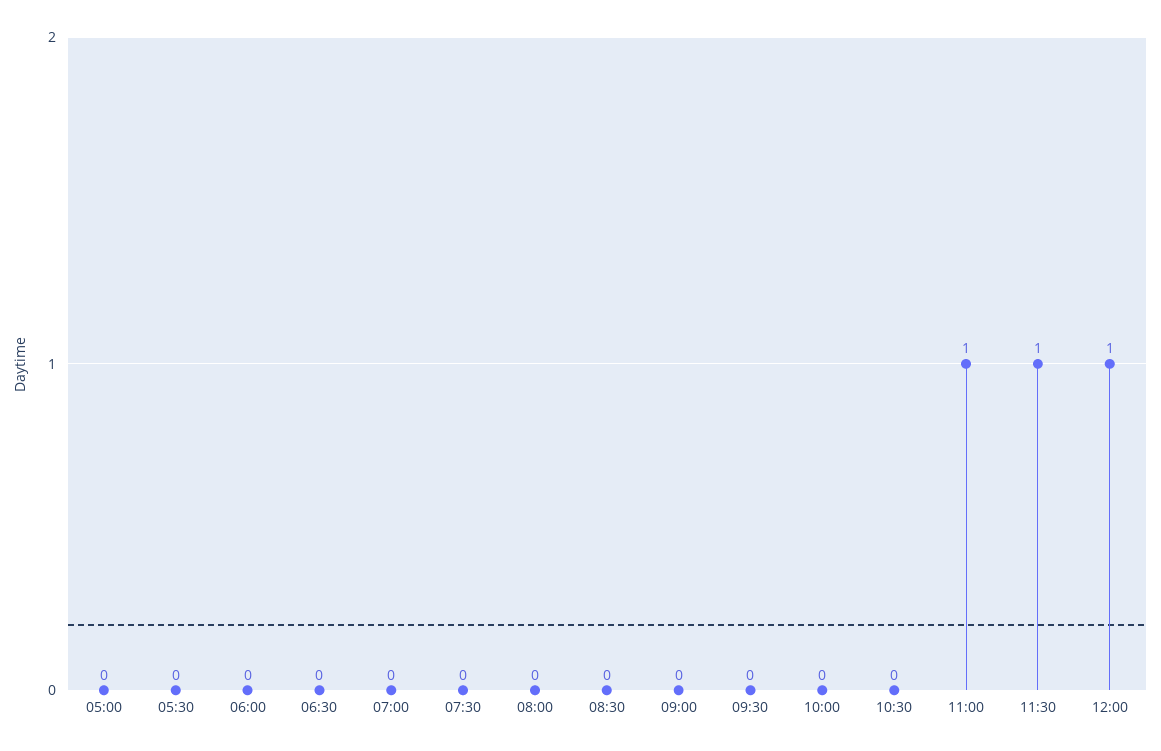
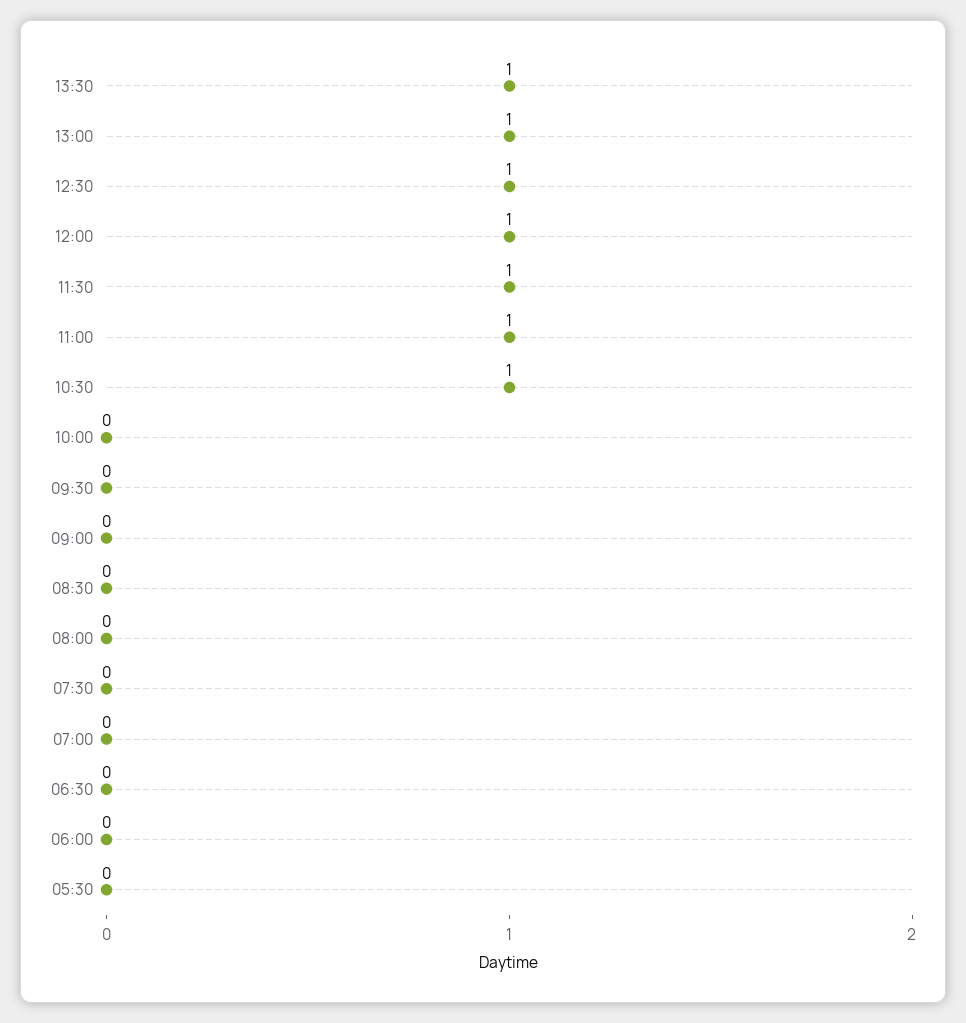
05:00: 0 -> none
10:30: 0 -> 1
13:30: none -> 1
13:00: none -> 1
12:30: none -> 1

